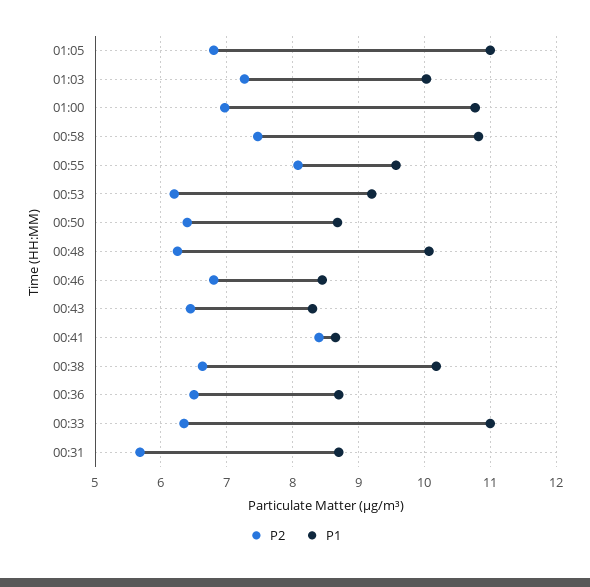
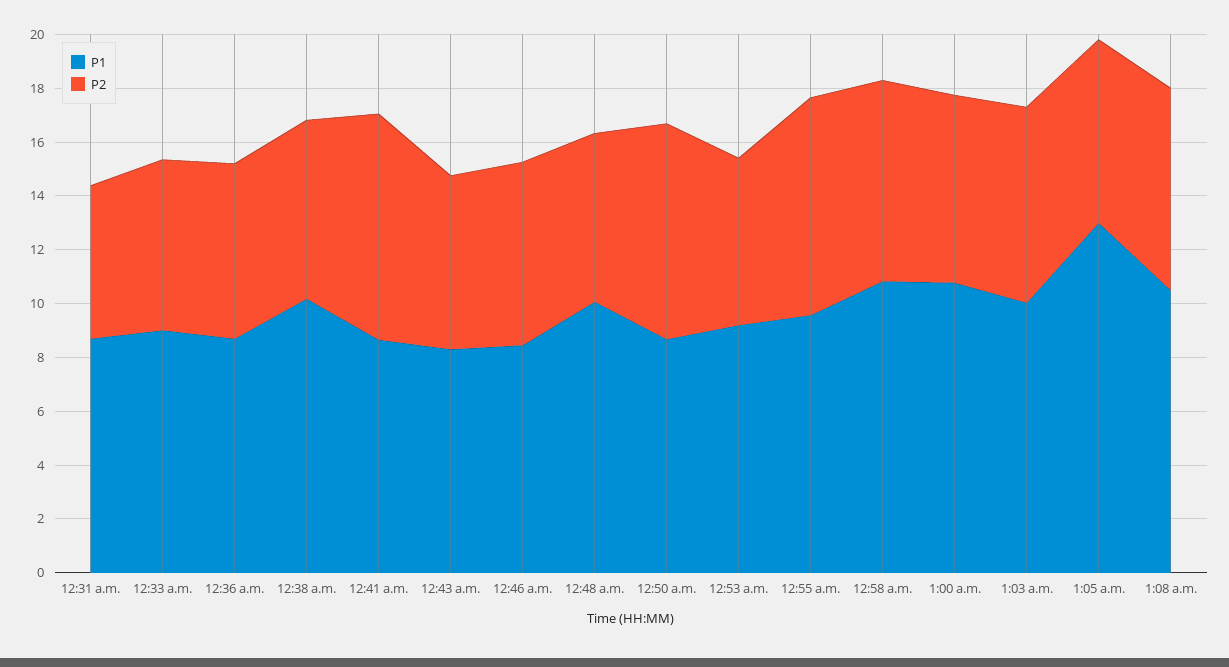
P1, 01:05: 11 -> 13
P2, 00:50: 6.4 -> 8
P1, 00:33: 11 -> 9
P1, 1:08 a.m.: none -> 10.5
P2, 1:08 a.m.: none -> 7.5

